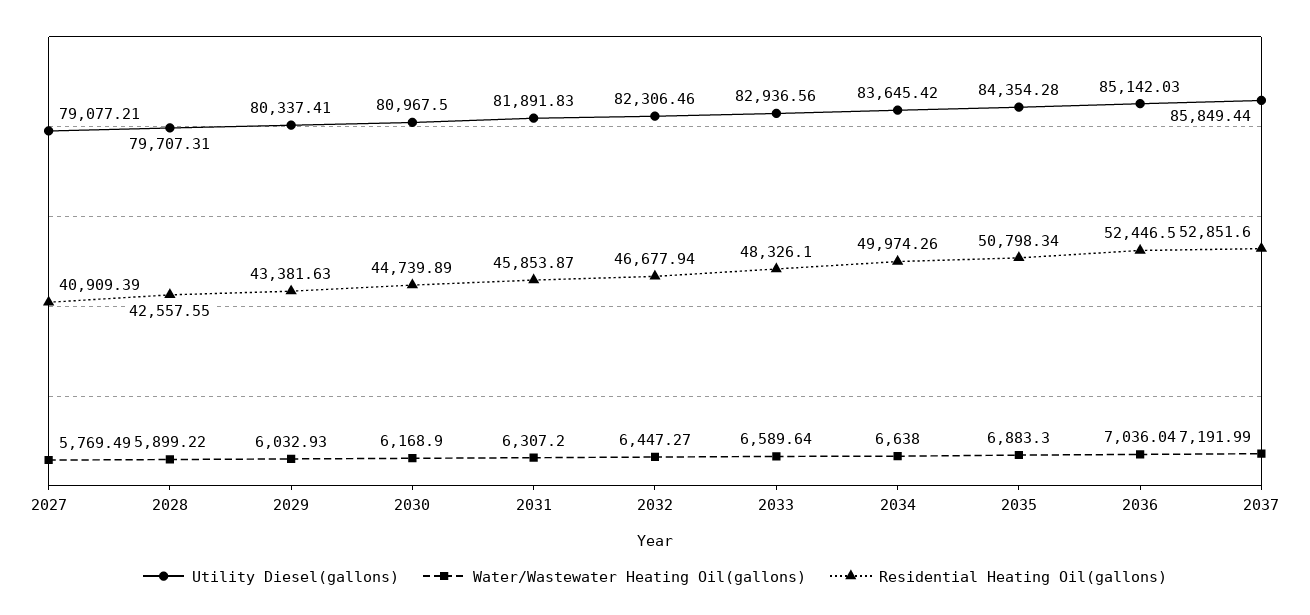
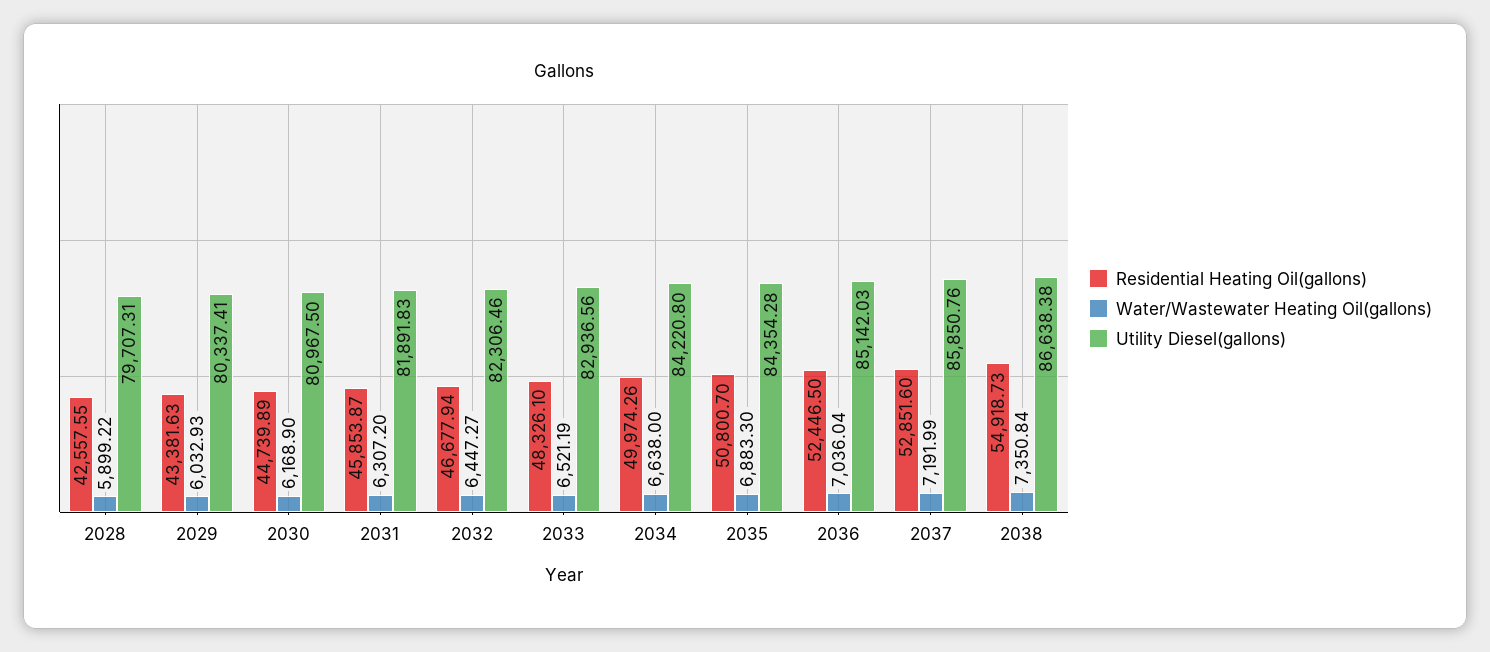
Utility Diesel(gallons), 2027: 79077.21 -> none
Water/Wastewater Heating Oil(gallons), 2027: 5769.49 -> none
Residential Heating Oil(gallons), 2027: 40909.39 -> none
Water/Wastewater Heating Oil(gallons), 2033: 6589.64 -> 6521.19
Utility Diesel(gallons), 2034: 83645.42 -> 84220.8
Residential Heating Oil(gallons), 2035: 50798.34 -> 50800.7
Utility Diesel(gallons), 2037: 85849.44 -> 85850.76
Residential Heating Oil(gallons), 2038: none -> 54918.73
Water/Wastewater Heating Oil(gallons), 2038: none -> 7350.84
Utility Diesel(gallons), 2038: none -> 86638.38

